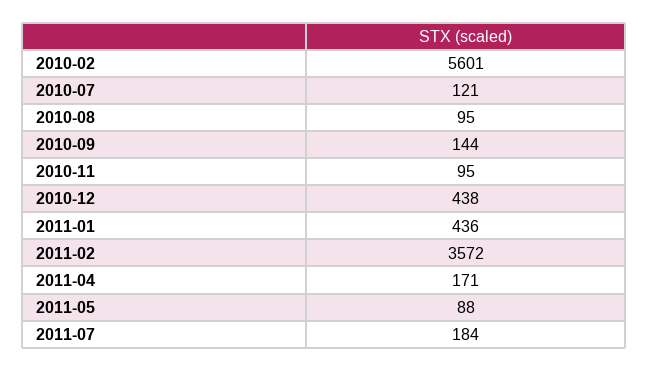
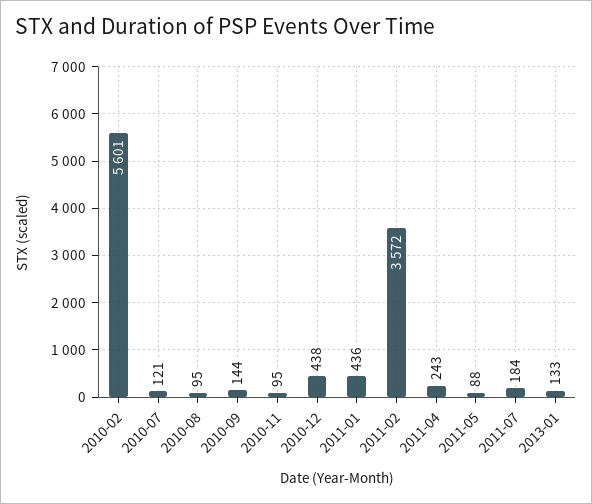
2011-04: 171 -> 243
2013-01: none -> 133

